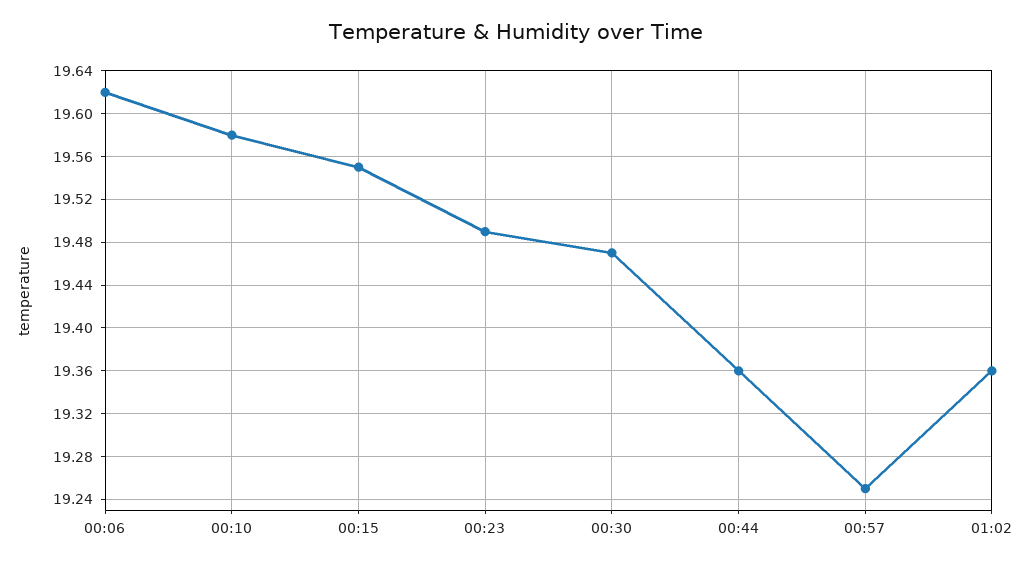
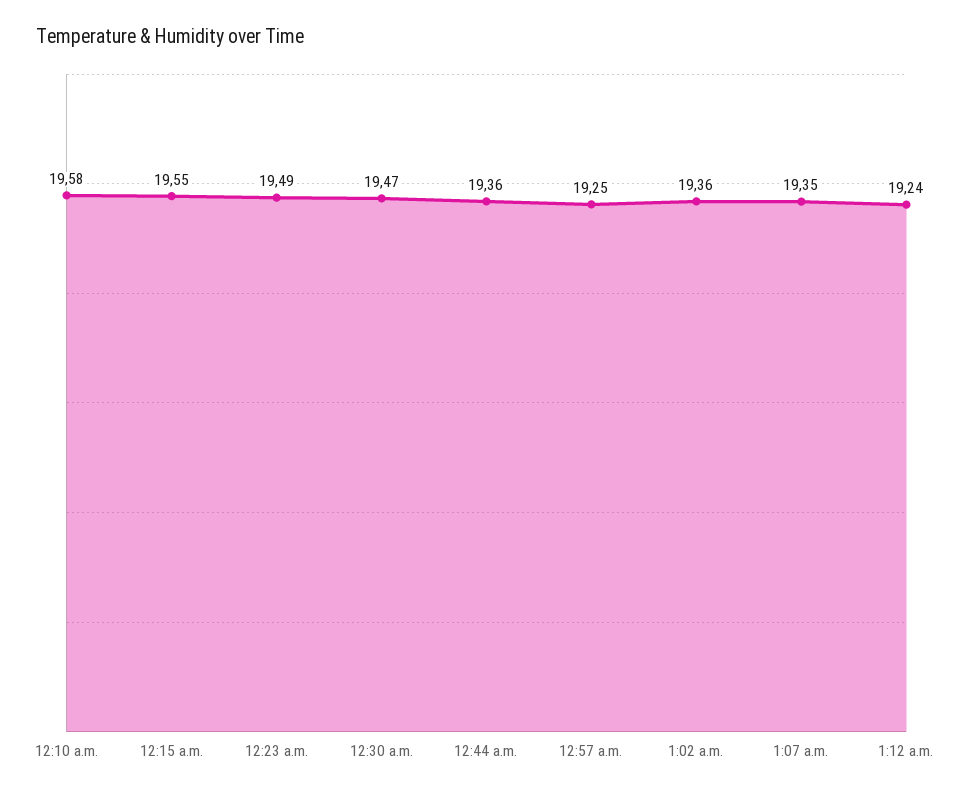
00:06: 19.62 -> none
1:07 a.m.: none -> 19.35
1:12 a.m.: none -> 19.24

